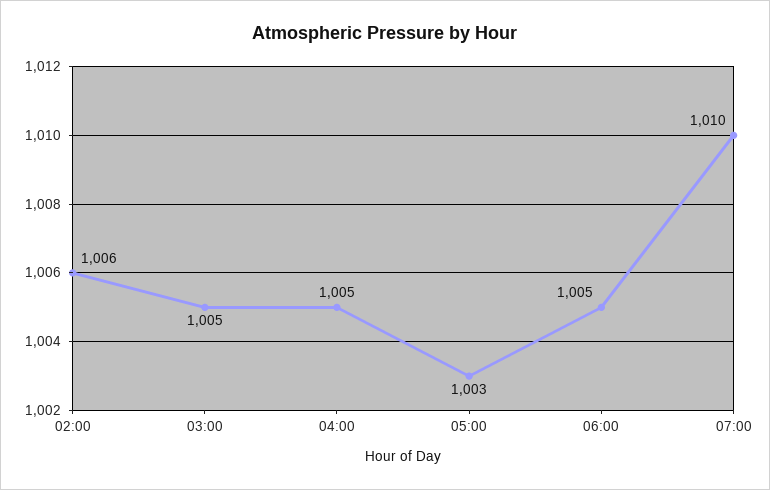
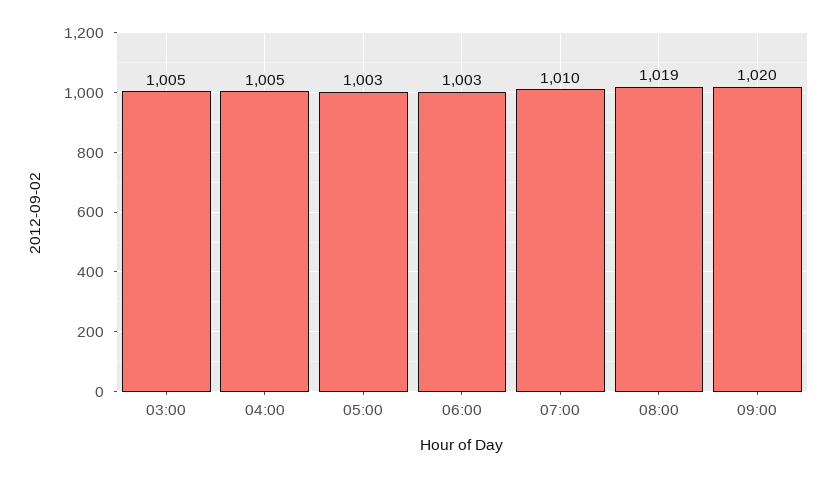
02:00: 1006 -> none
06:00: 1005 -> 1003
08:00: none -> 1019
09:00: none -> 1020

